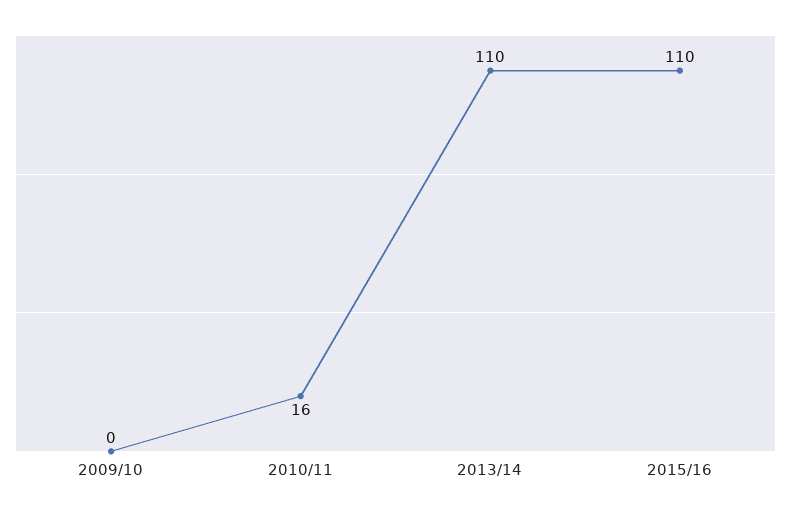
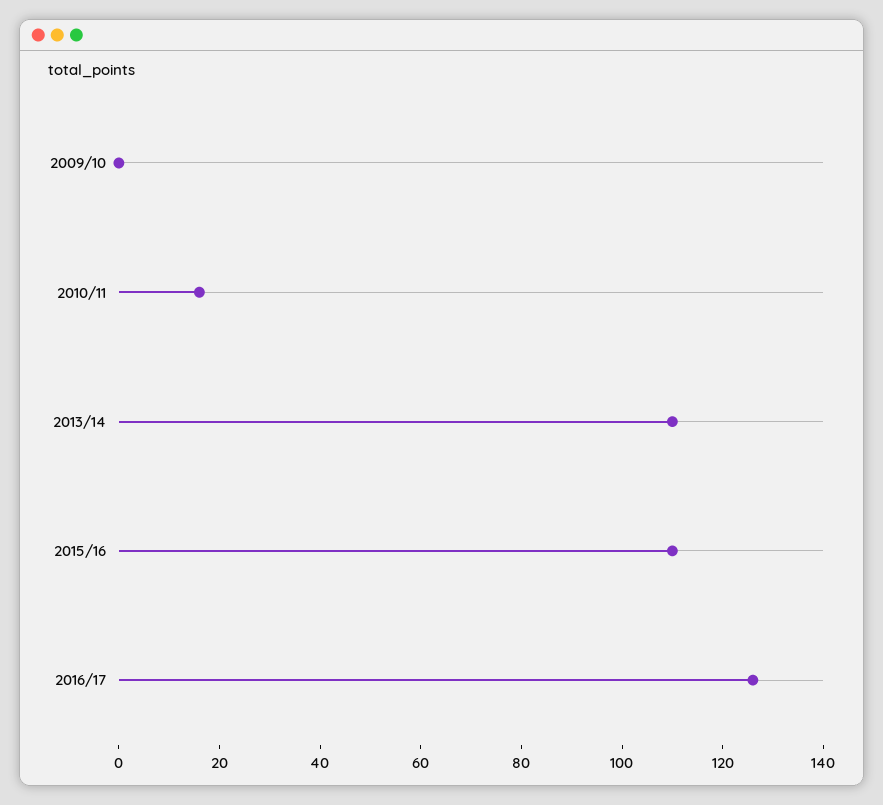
2016/17: none -> 125

